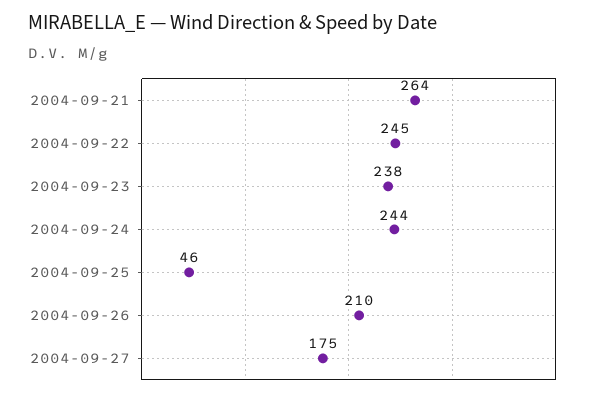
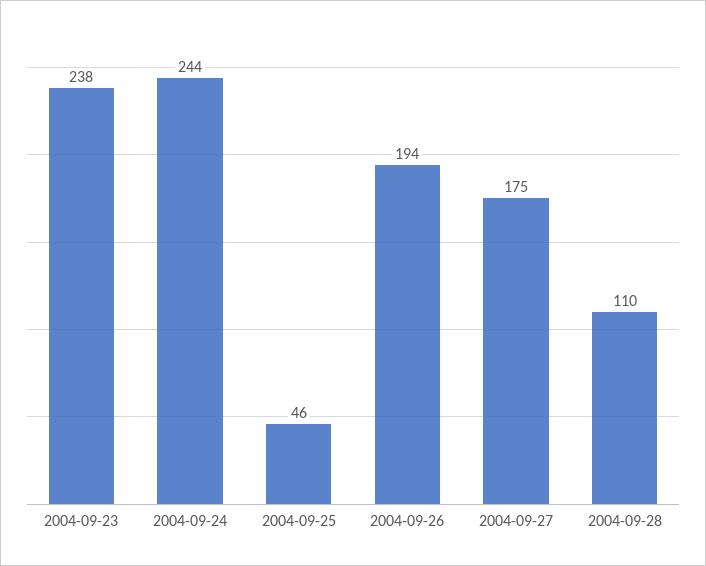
2004-09-21: 264 -> none
2004-09-22: 245 -> none
2004-09-26: 210 -> 194
2004-09-28: none -> 110

